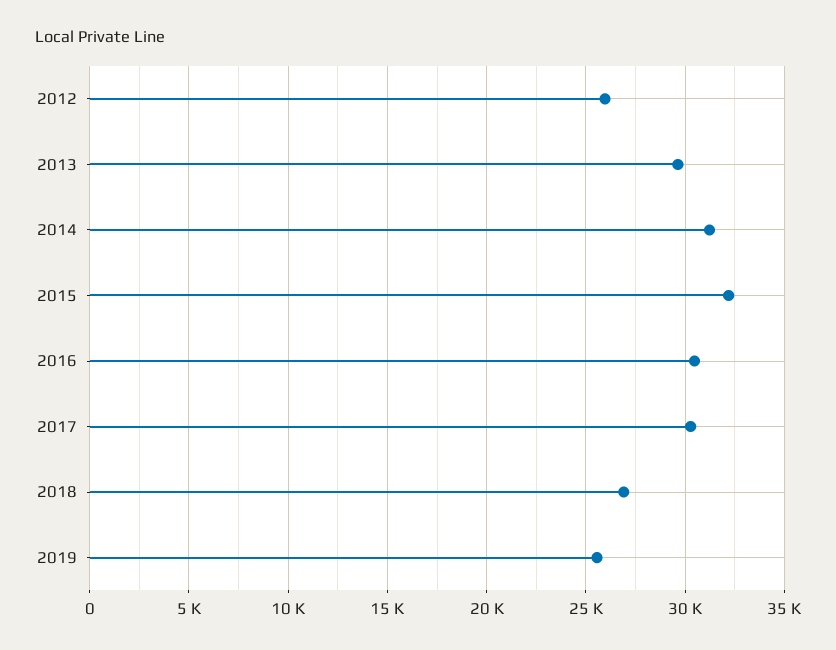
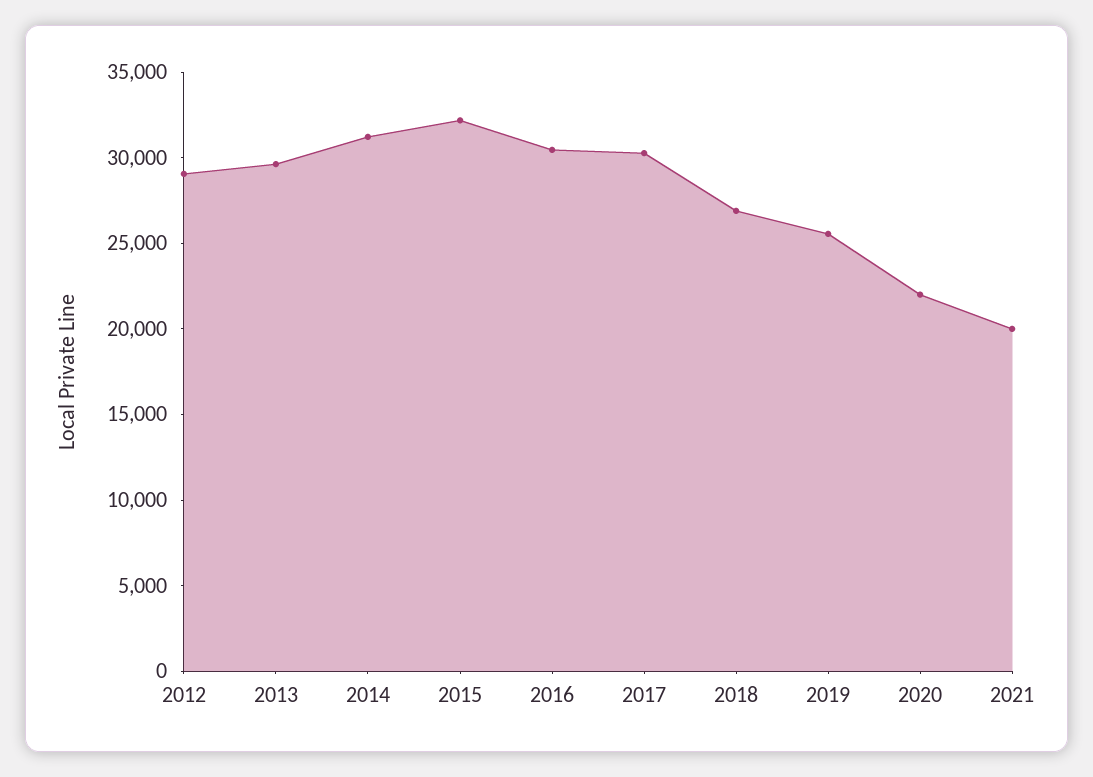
2012: 26000 -> 29000
2020: none -> 22000
2021: none -> 20000

